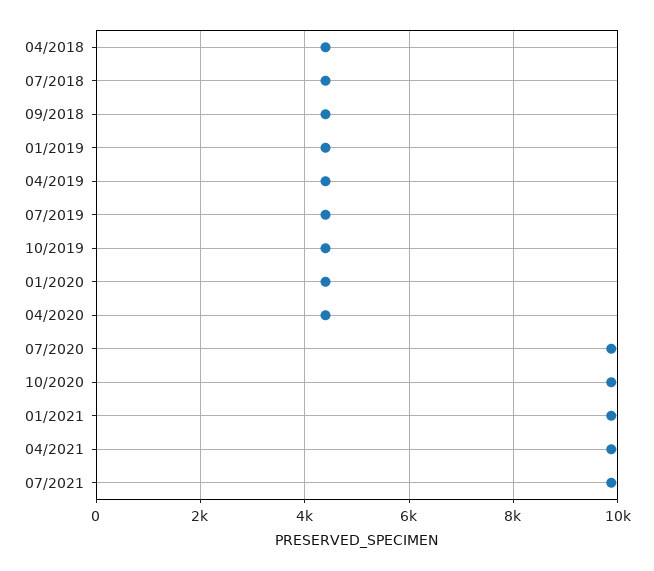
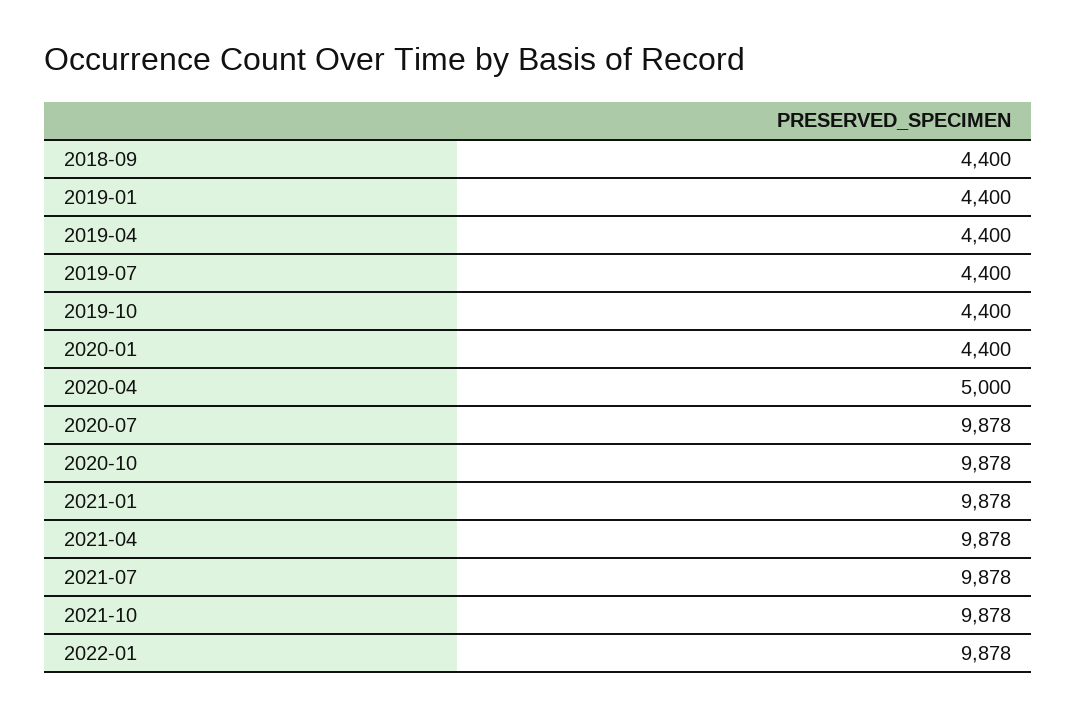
04/2018: 4400 -> none
07/2018: 4400 -> none
04/2020: 4400 -> 5000
2021-10: none -> 9878
2022-01: none -> 9878

